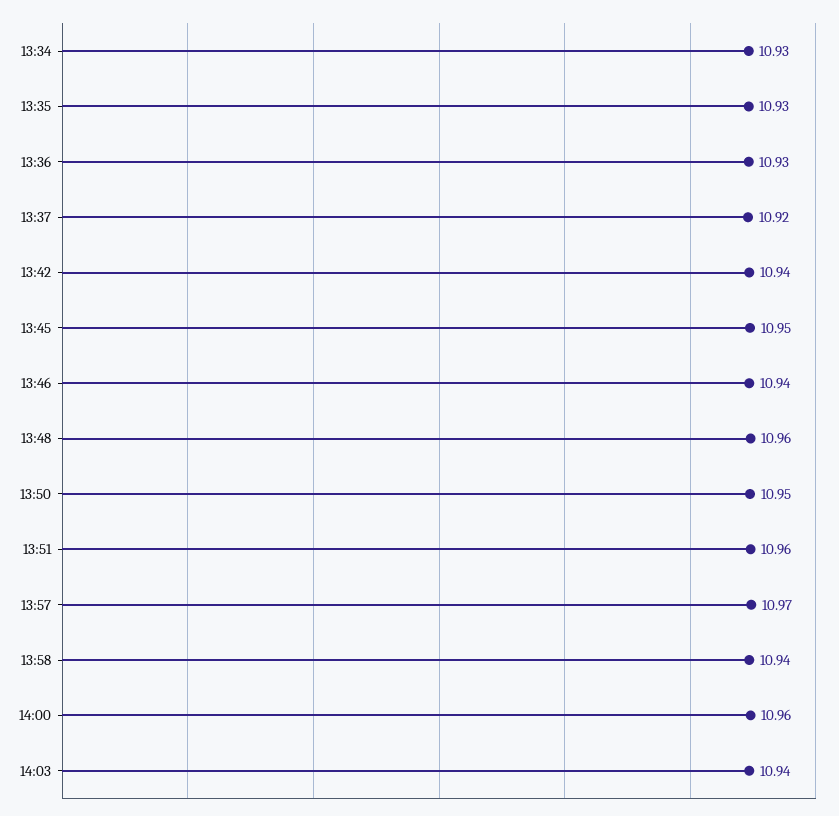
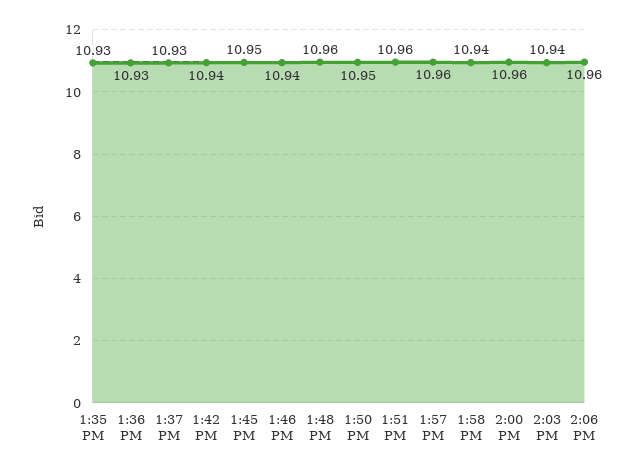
13:34: 10.93 -> none
13:37: 10.92 -> 10.93
13:57: 10.97 -> 10.96
2:06 PM: none -> 10.96

